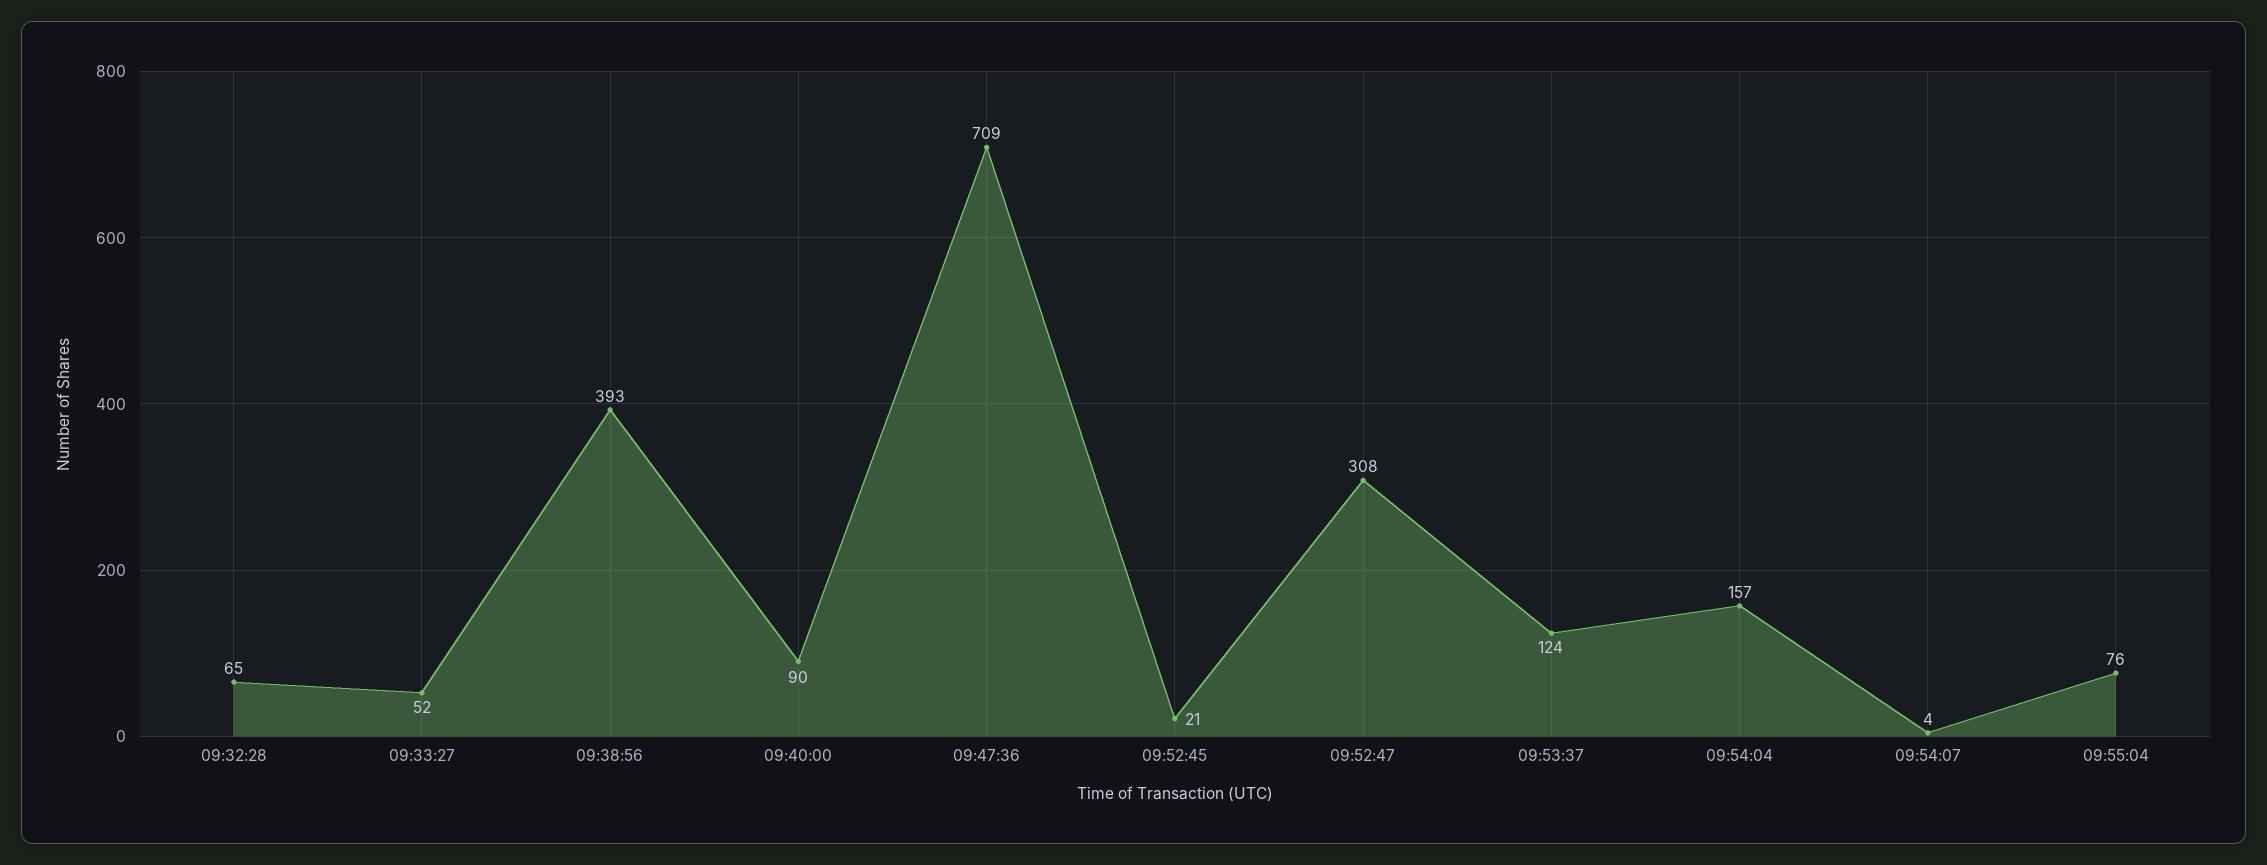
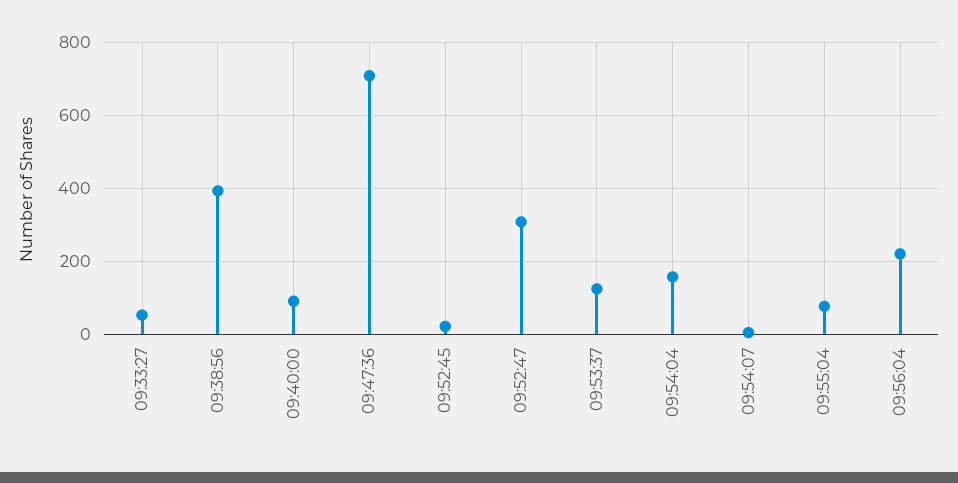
09:32:28: 65 -> none
09:56:04: none -> 220

